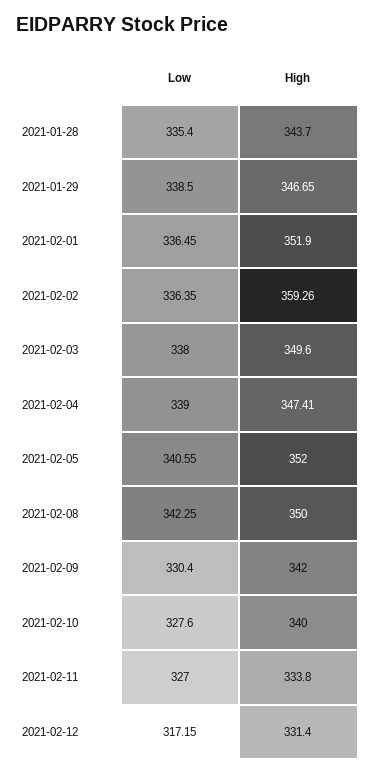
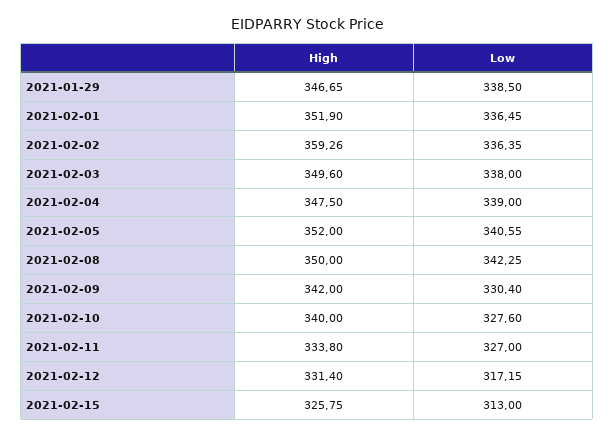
Low, 2021-01-28: 335.4 -> none
High, 2021-01-28: 343.7 -> none
High, 2021-02-04: 347.41 -> 347.5
High, 2021-02-15: none -> 325.75
Low, 2021-02-15: none -> 313

